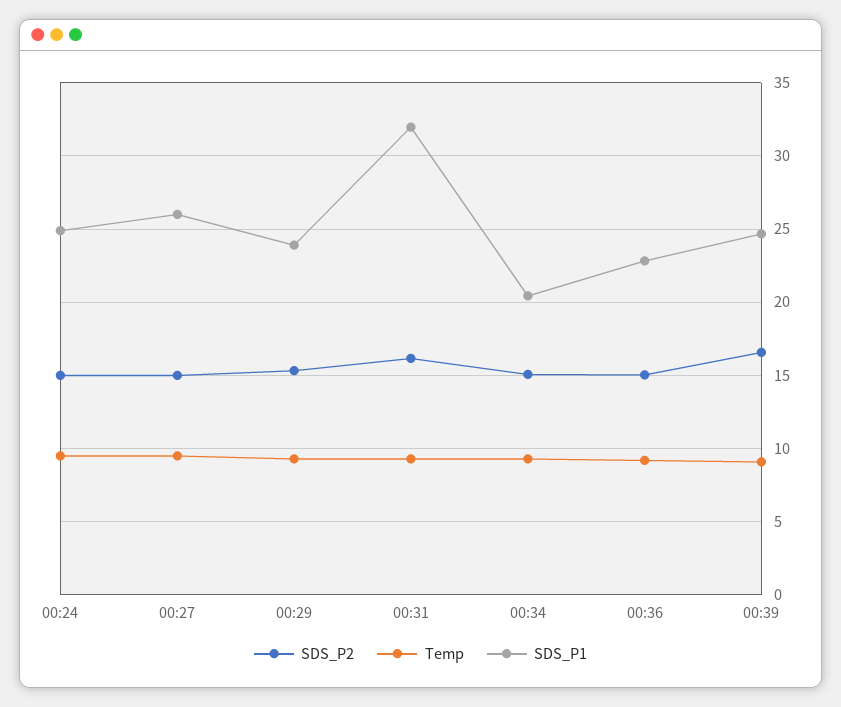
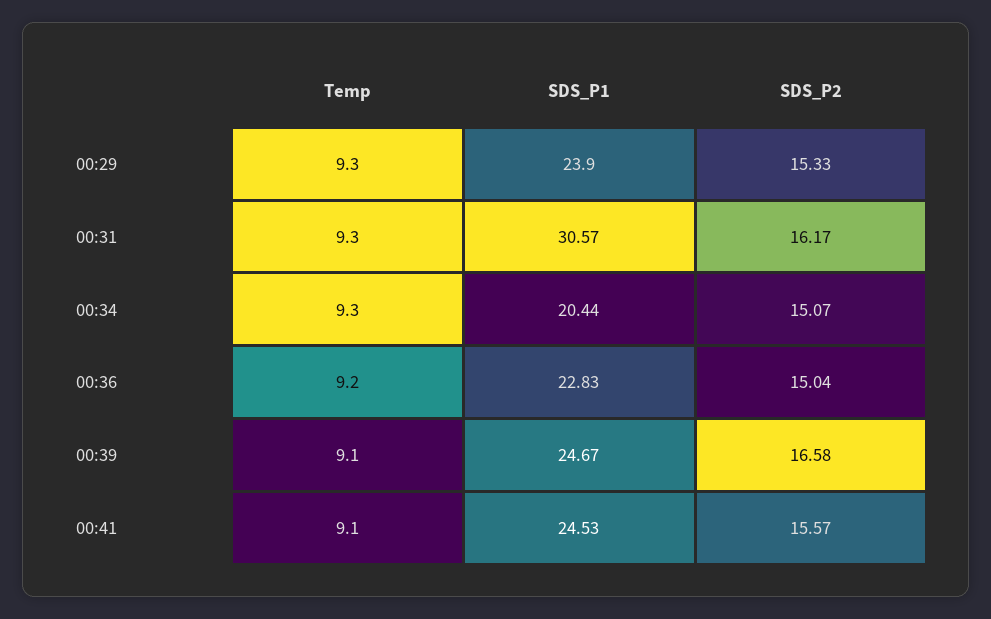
SDS_P2, 00:24: 15 -> none
Temp, 00:24: 9.5 -> none
SDS_P1, 00:24: 25 -> none
SDS_P2, 00:27: 15 -> none
Temp, 00:27: 9.5 -> none
SDS_P1, 00:27: 26 -> none
SDS_P1, 00:31: 32 -> 30.57
Temp, 00:41: none -> 9.1
SDS_P1, 00:41: none -> 24.53
SDS_P2, 00:41: none -> 15.57

